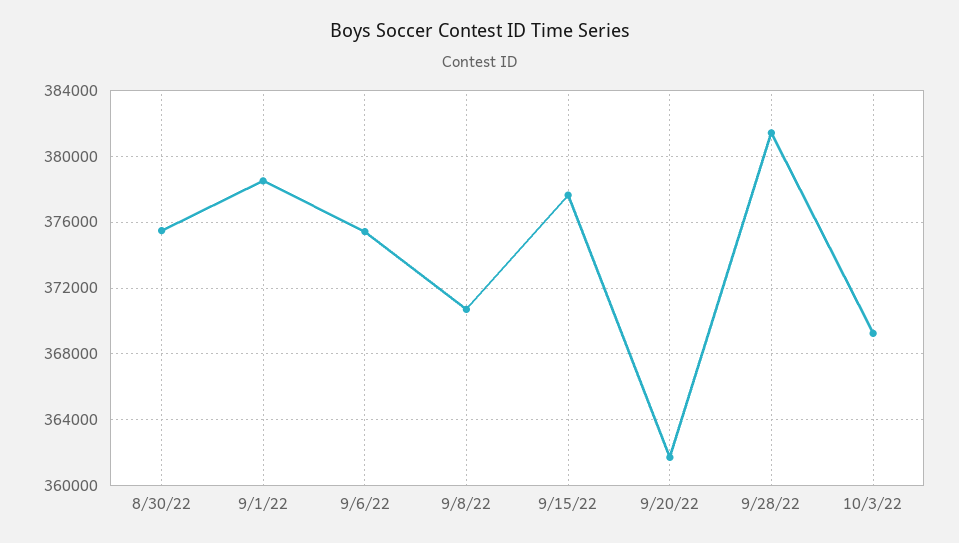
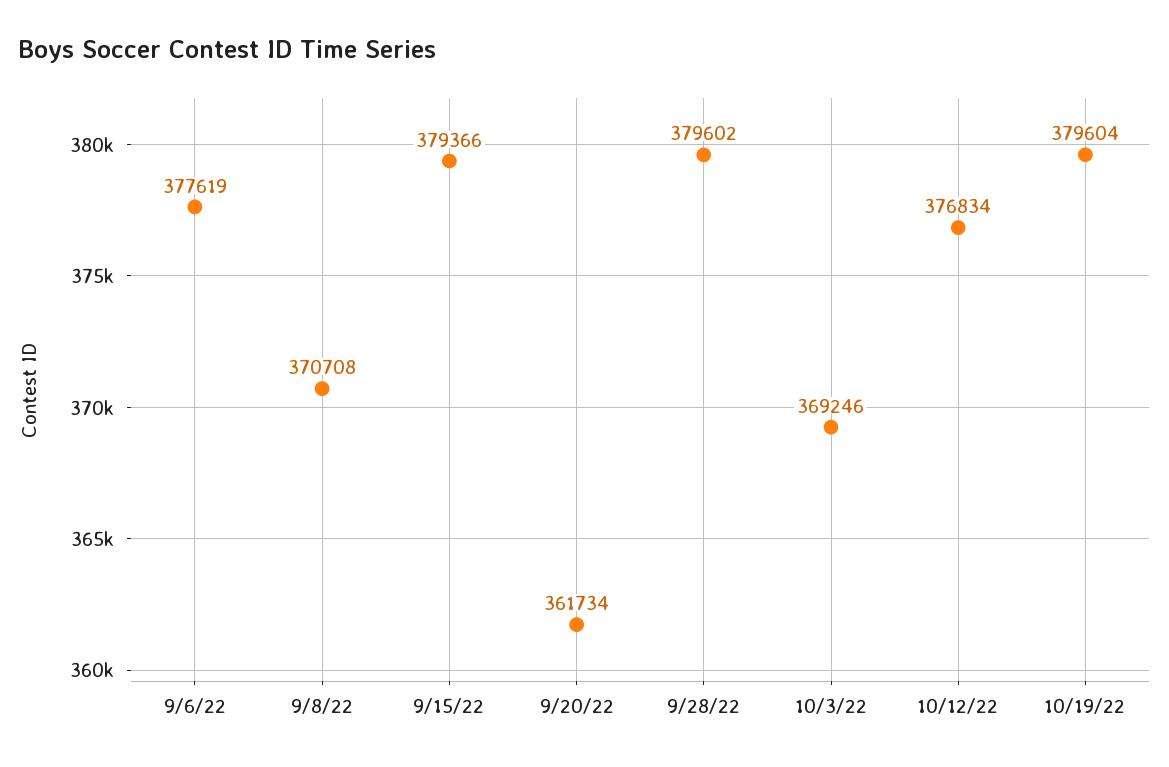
8/30/22: 375500 -> none
9/1/22: 378500 -> none
9/6/22: 375500 -> 377619
9/15/22: 377500 -> 379366
9/28/22: 381500 -> 379602
10/12/22: none -> 376834
10/19/22: none -> 379604

